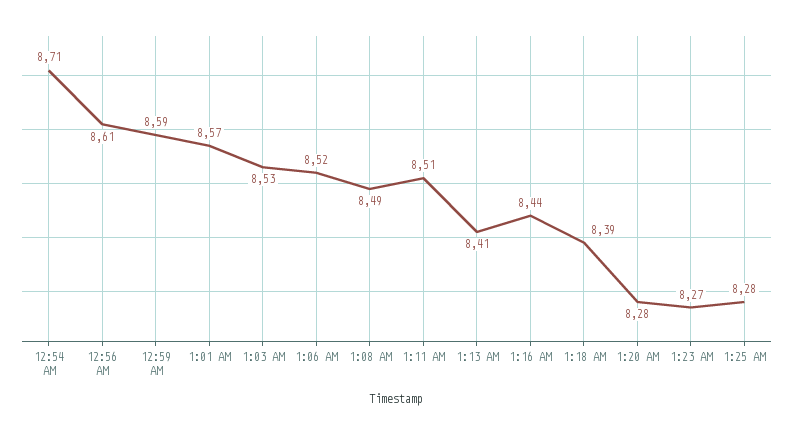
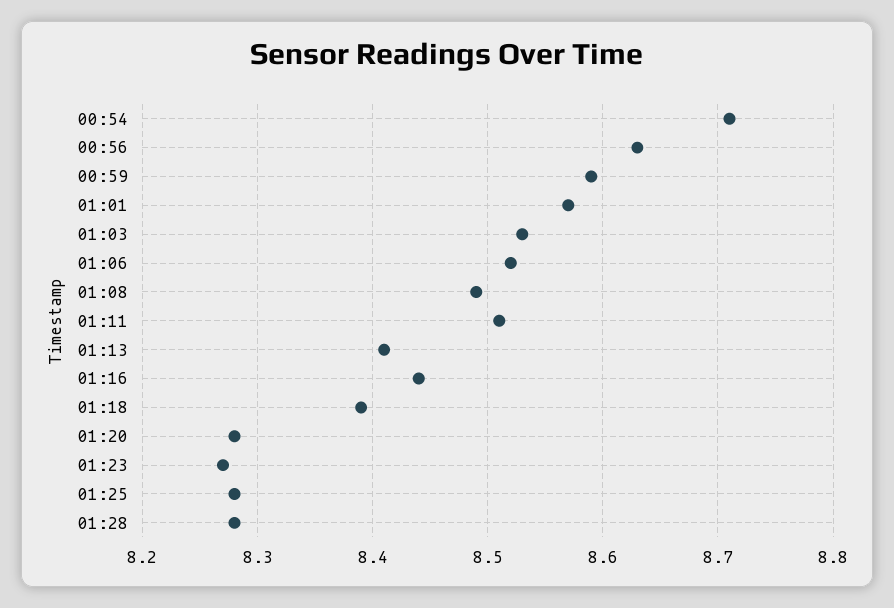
12:56 AM: 8.61 -> 8.63
01:28: none -> 8.28

